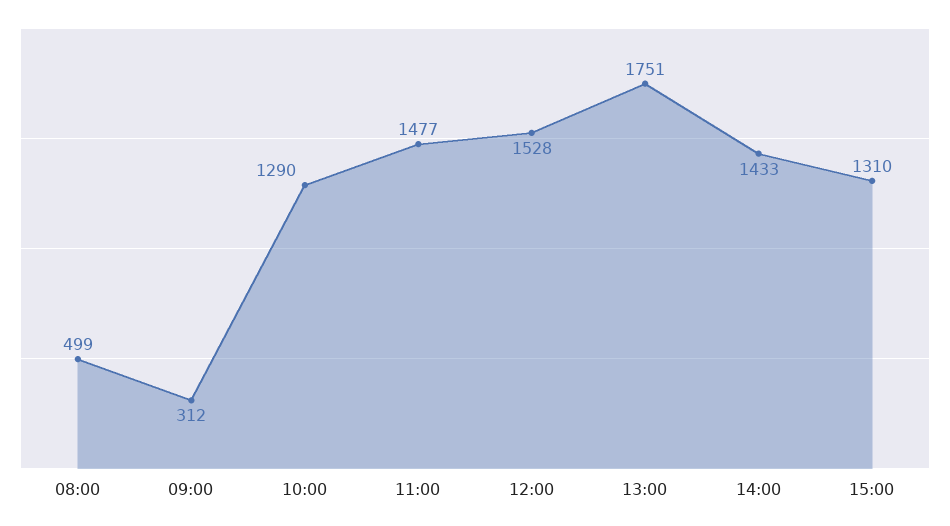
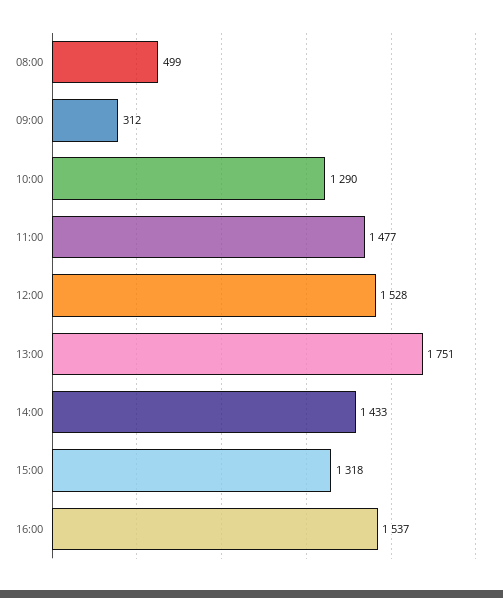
15:00: 1310 -> 1318
16:00: none -> 1537

